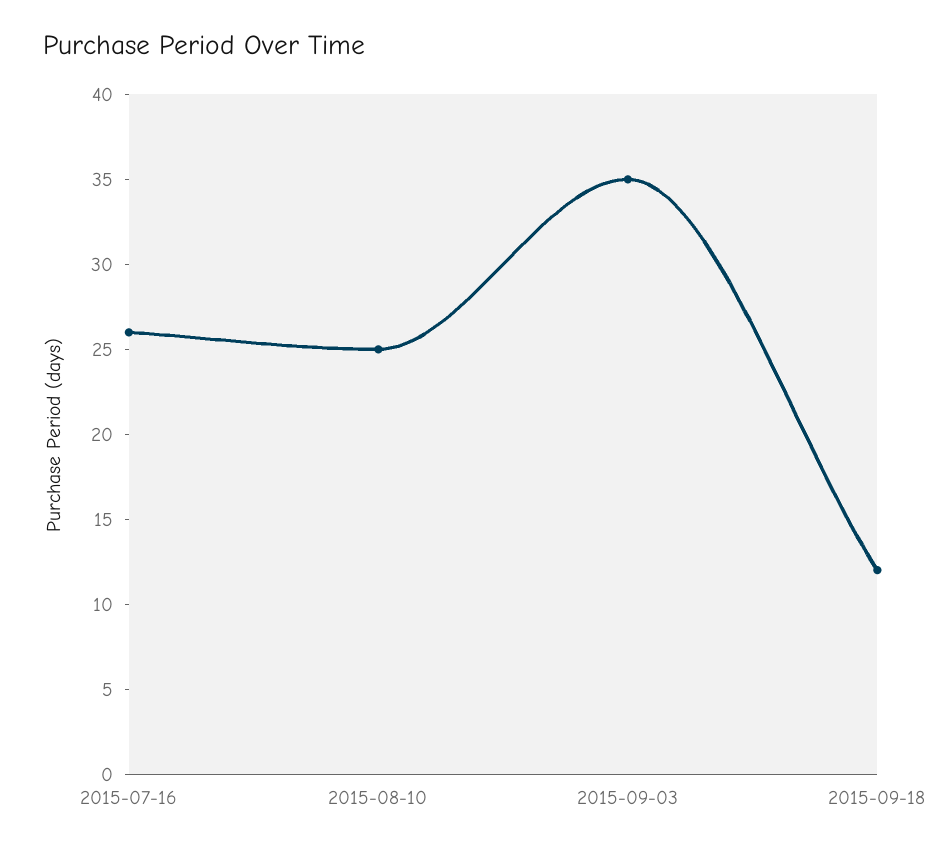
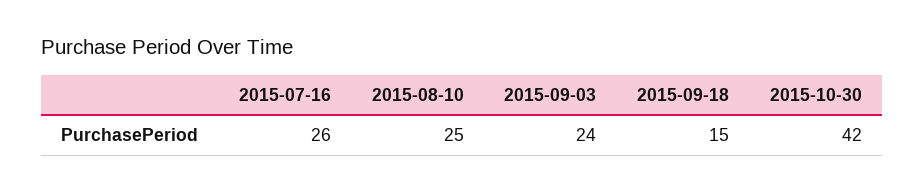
2015-09-03: 35 -> 24
2015-09-18: 12 -> 15
2015-10-30: none -> 42

